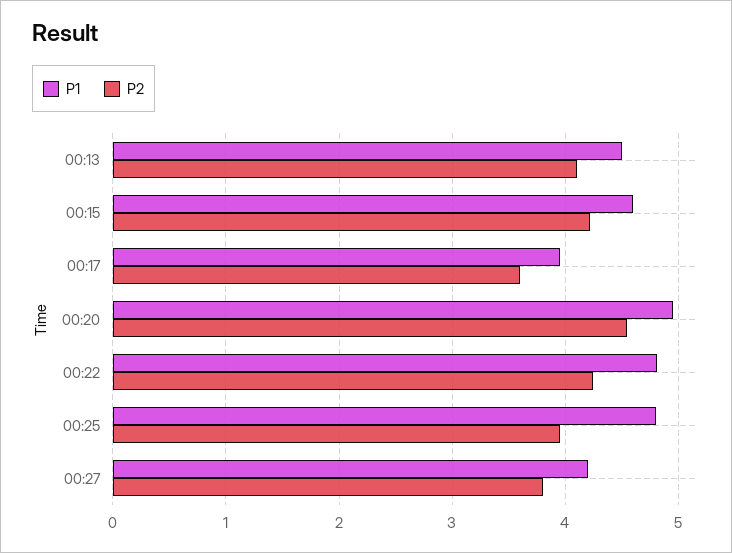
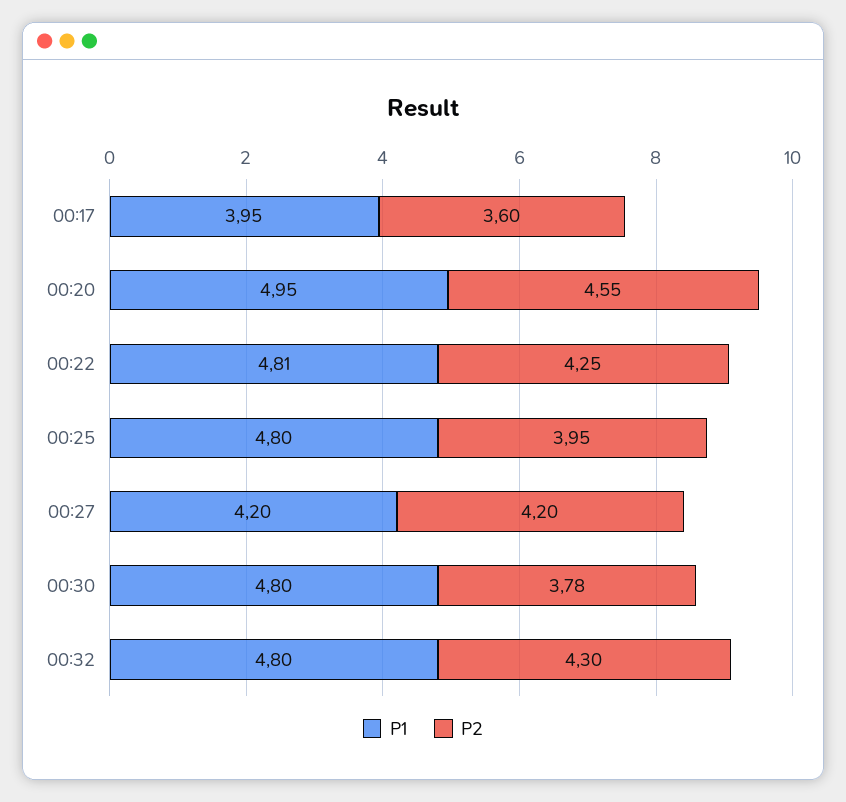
P1, 00:13: 4.5 -> none
P2, 00:13: 4.1 -> none
P1, 00:15: 4.6 -> none
P2, 00:15: 4.2 -> none
P2, 00:27: 3.8 -> 4.2
P1, 00:30: none -> 4.8
P2, 00:30: none -> 3.78
P1, 00:32: none -> 4.8
P2, 00:32: none -> 4.3

